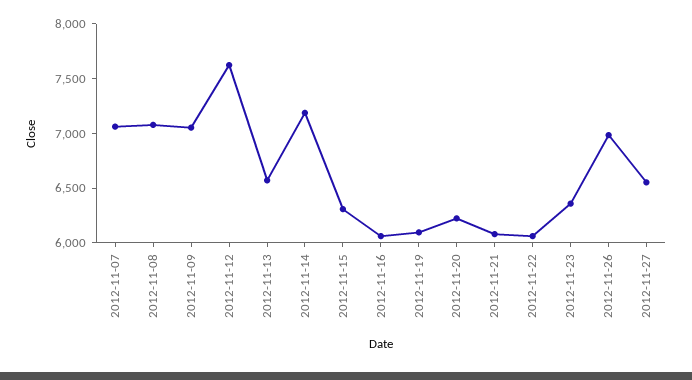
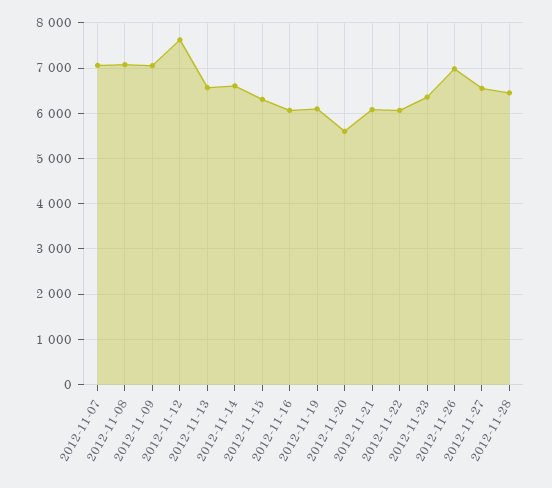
2012-11-14: 7200 -> 6600
2012-11-20: 6200 -> 5600
2012-11-28: none -> 6400

